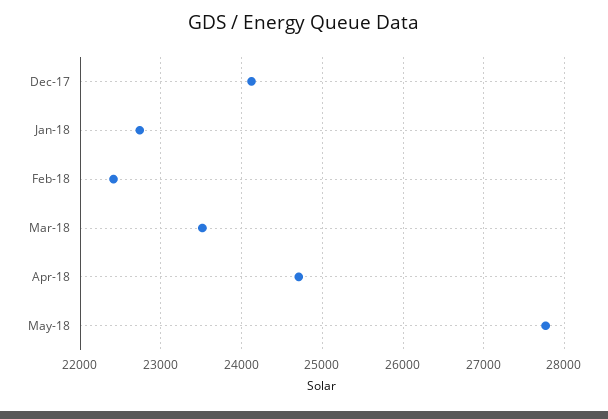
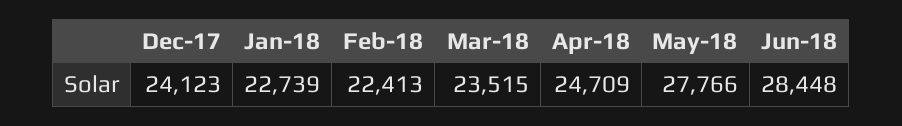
Jun-18: none -> 28448

